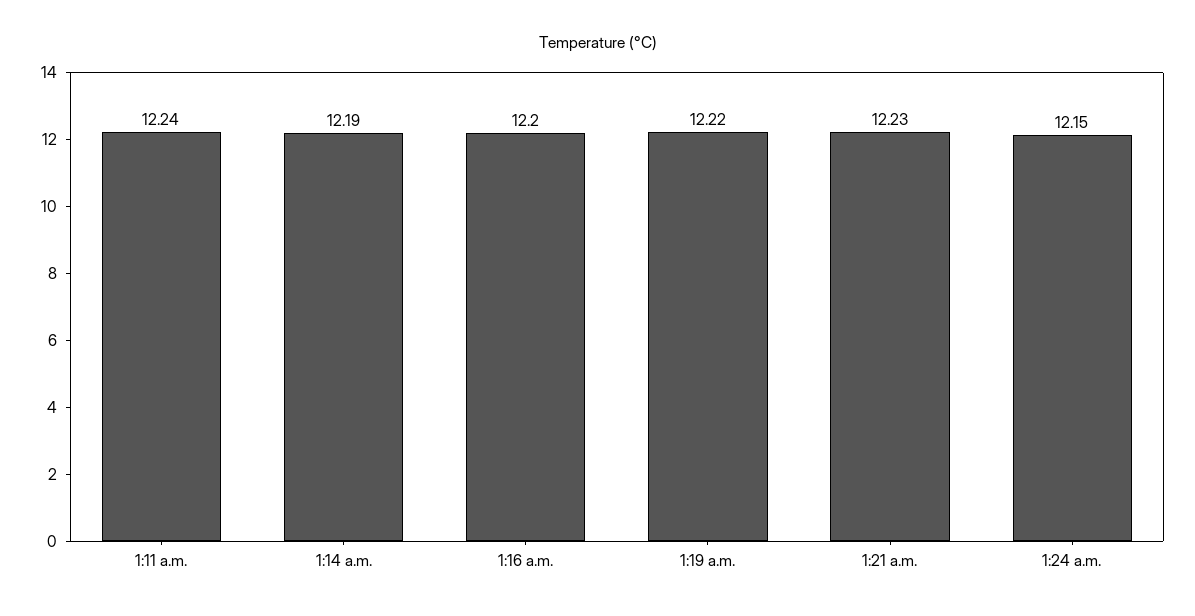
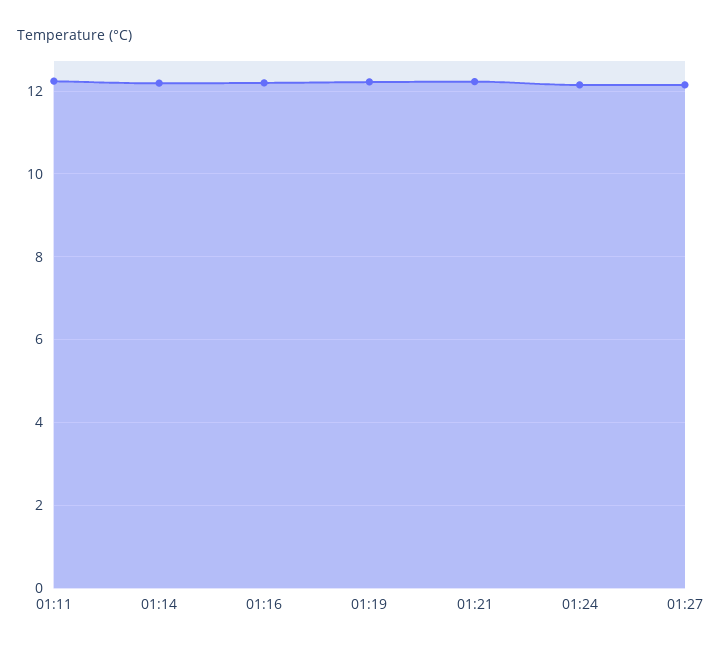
01:27: none -> 12.2

